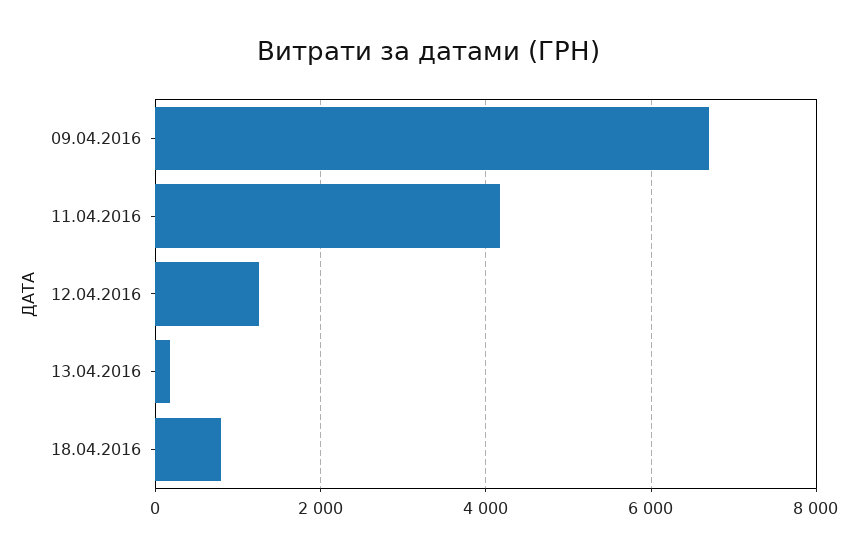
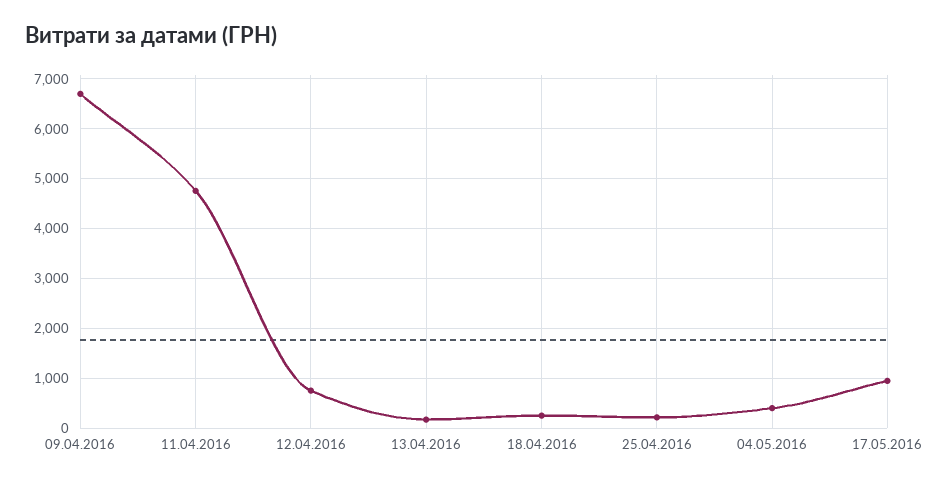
11.04.2016: 4200 -> 4800
12.04.2016: 1200 -> 800
18.04.2016: 800 -> 200
25.04.2016: none -> 200
04.05.2016: none -> 400
17.05.2016: none -> 1000

